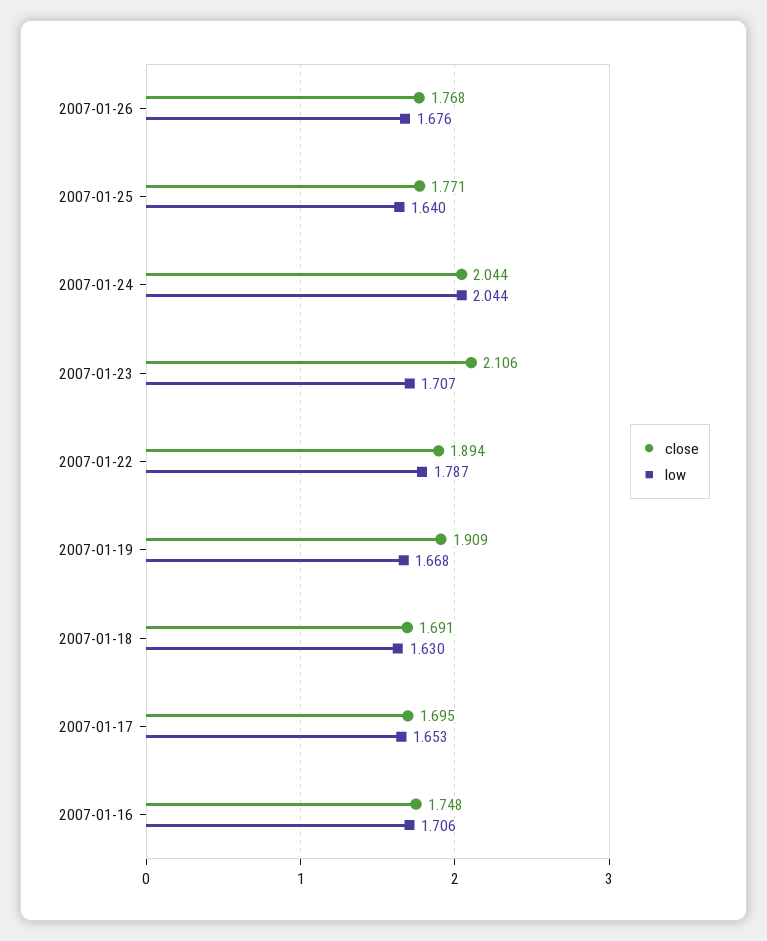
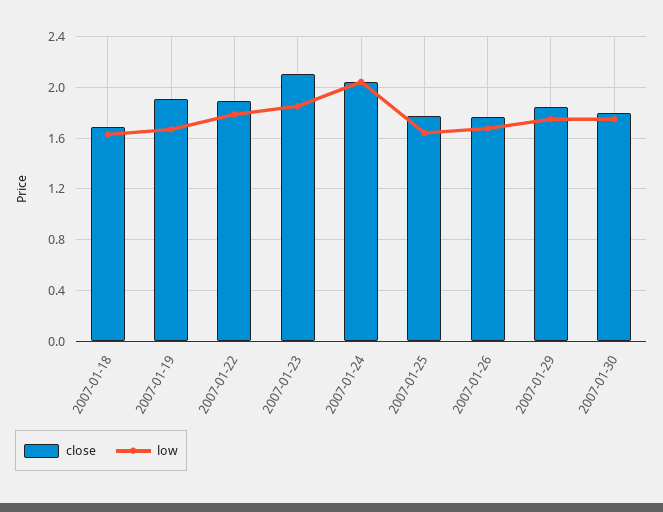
low, 2007-01-23: 1.707 -> 1.85
close, 2007-01-17: 1.695 -> none
low, 2007-01-17: 1.653 -> none
close, 2007-01-16: 1.748 -> none
low, 2007-01-16: 1.706 -> none
close, 2007-01-29: none -> 1.85
low, 2007-01-29: none -> 1.75
close, 2007-01-30: none -> 1.8
low, 2007-01-30: none -> 1.75

